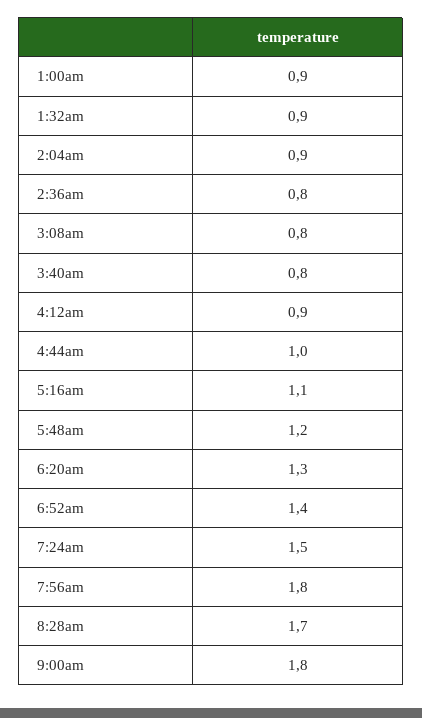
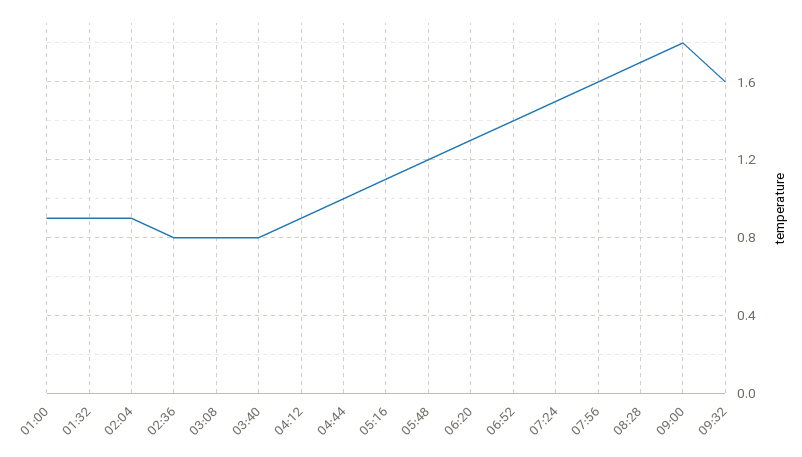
7:56am: 1.8 -> 1.6
09:32: none -> 1.6

